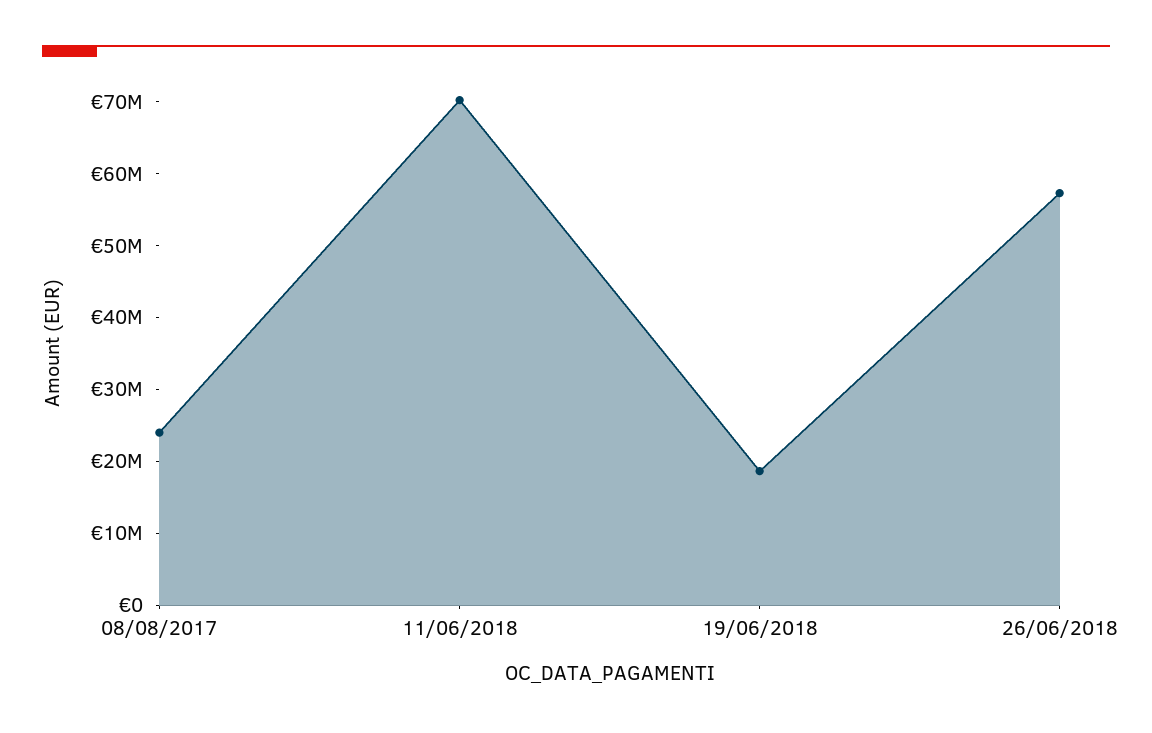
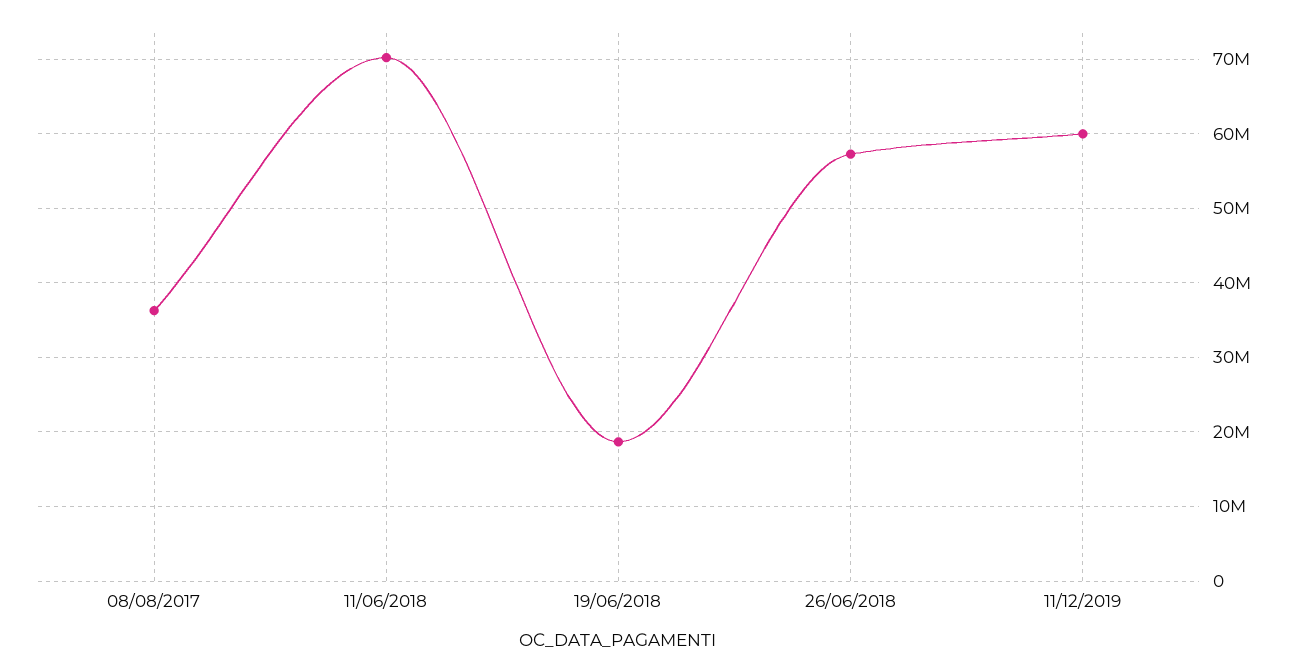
08/08/2017: 24000000 -> 36000000
11/12/2019: none -> 60000000

